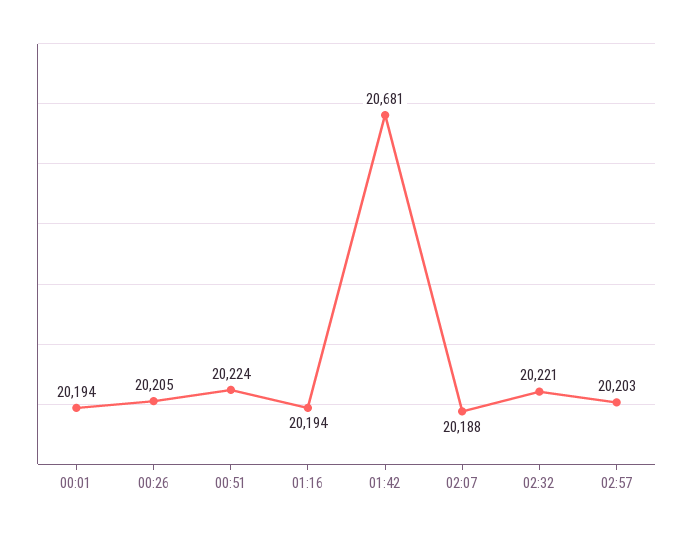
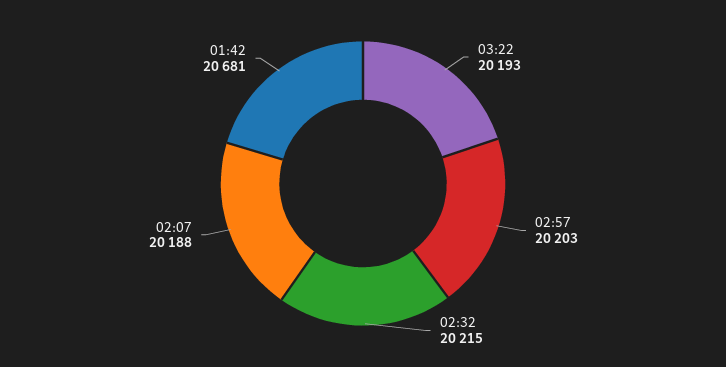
00:01: 20194 -> none
00:26: 20205 -> none
00:51: 20224 -> none
01:16: 20194 -> none
02:32: 20221 -> 20215
03:22: none -> 20193

